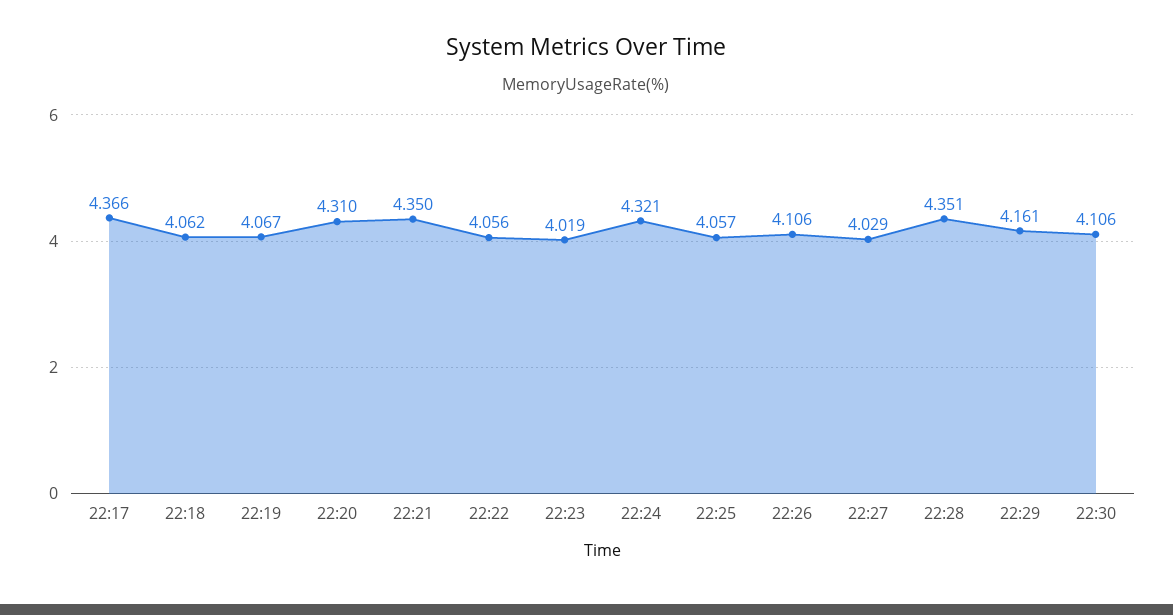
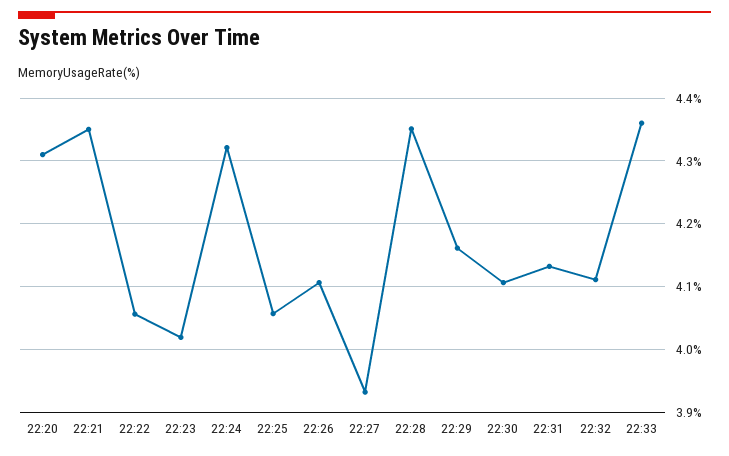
22:17: 4.366 -> none
22:18: 4.062 -> none
22:19: 4.067 -> none
22:27: 4.029 -> 3.93
22:31: none -> 4.13
22:32: none -> 4.11
22:33: none -> 4.36

